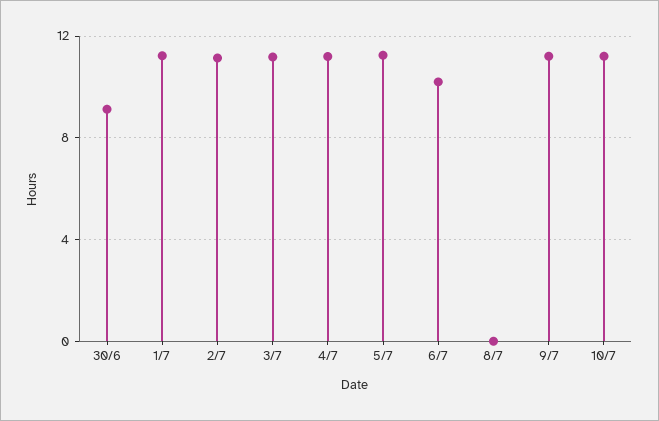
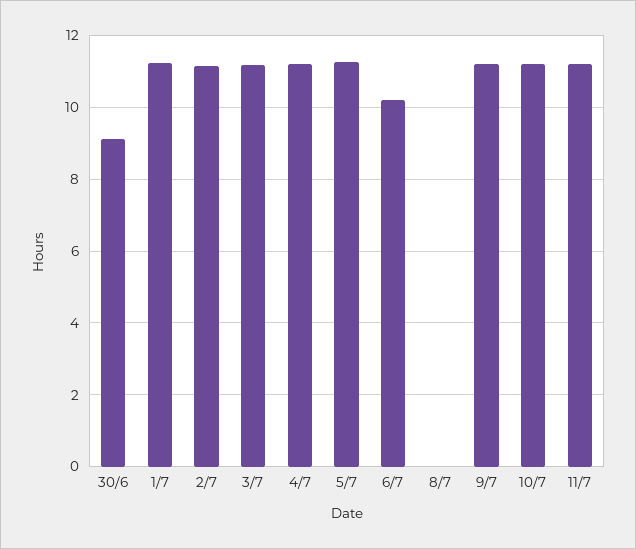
11/7: none -> 11.2

